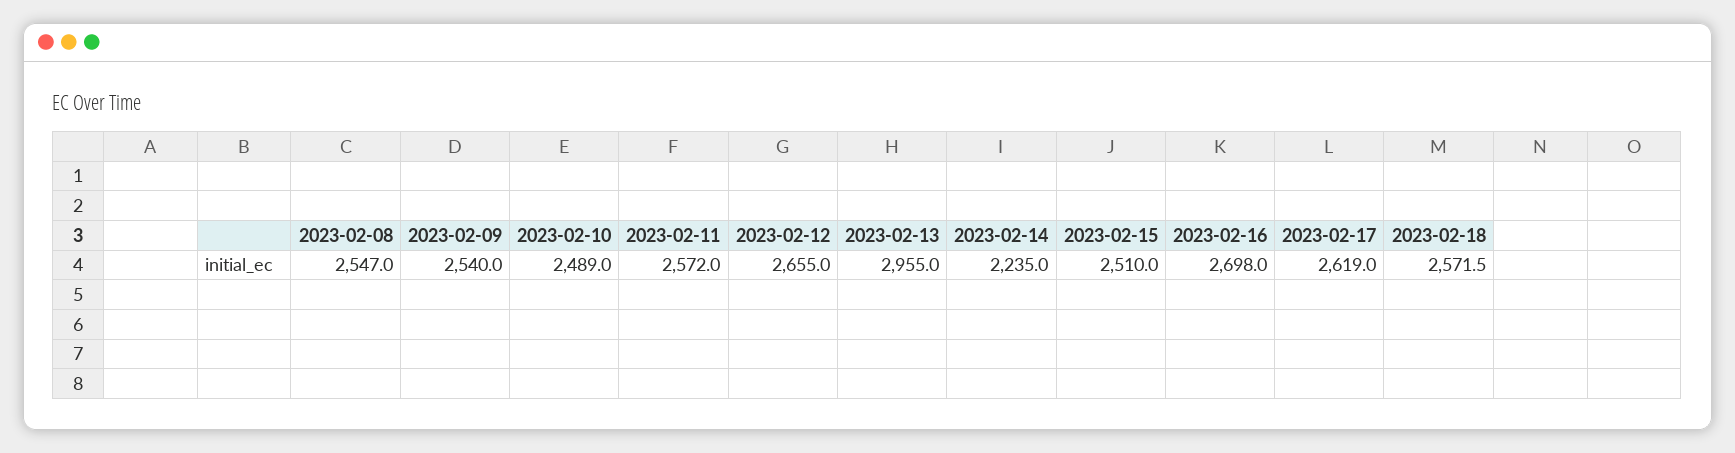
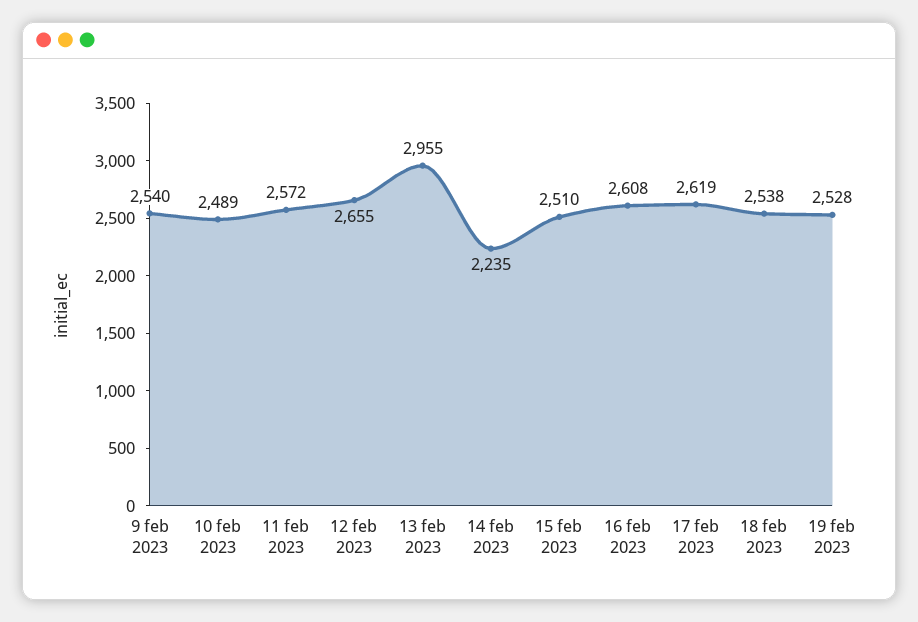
2023-02-08: 2547 -> none
2023-02-16: 2698 -> 2608
2023-02-18: 2571.5 -> 2538
19 feb 2023: none -> 2528

